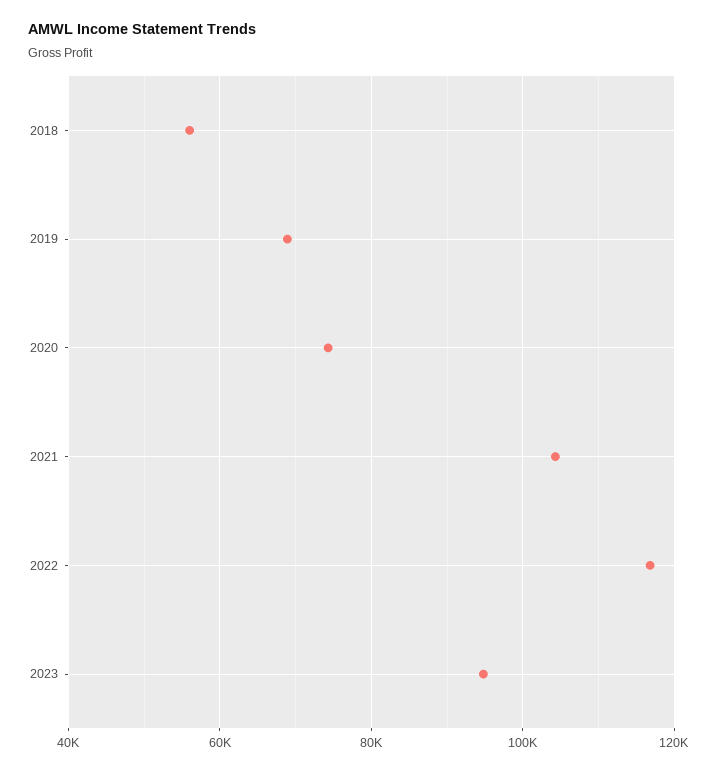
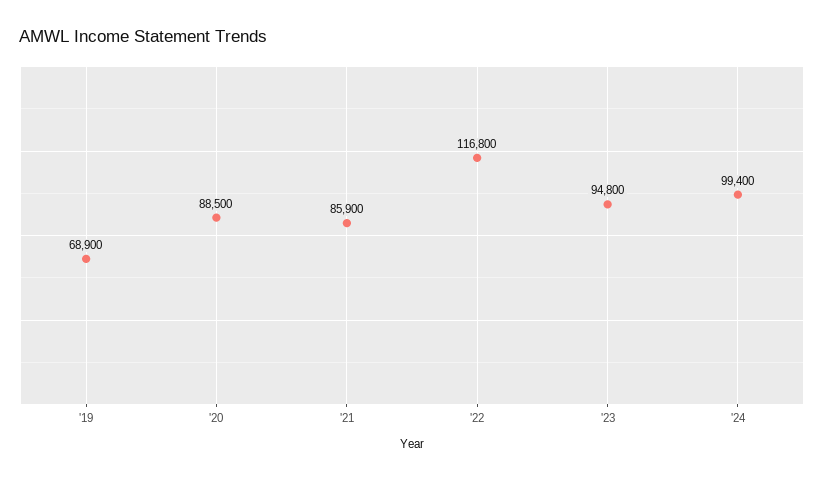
2018: 56000 -> none
2020: 74000 -> 88500
2021: 104000 -> 85900
'24: none -> 99400

